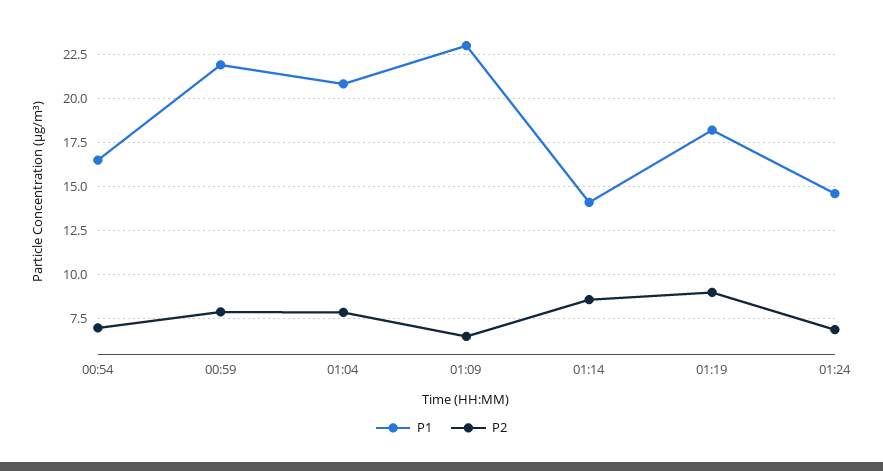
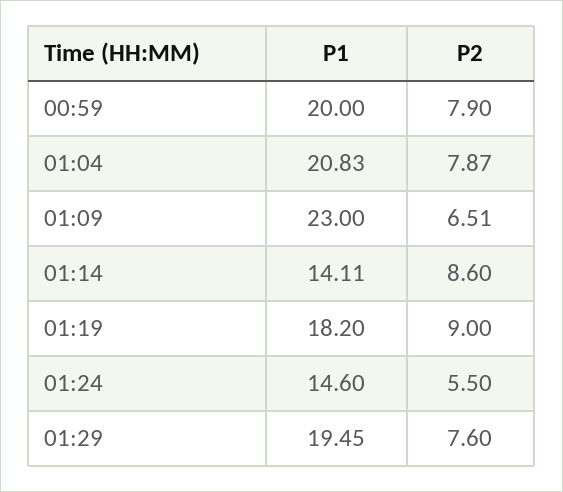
P1, 00:54: 16.5 -> none
P2, 00:54: 7 -> none
P1, 00:59: 22 -> 20
P2, 01:24: 7 -> 5.5
P1, 01:29: none -> 19.45
P2, 01:29: none -> 7.6

